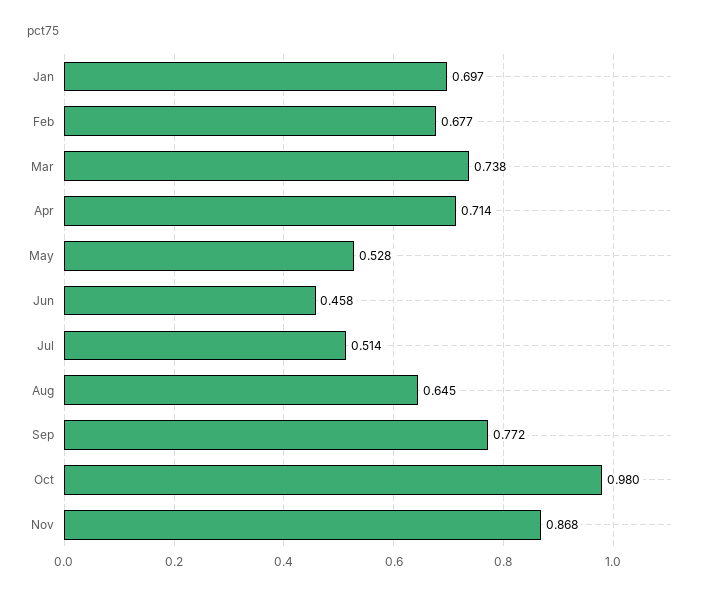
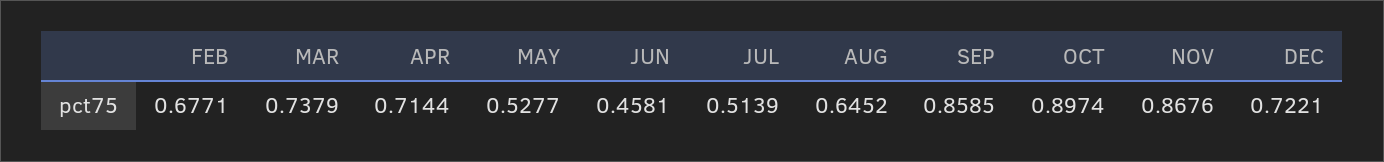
Jan: 0.697 -> none
Sep: 0.772 -> 0.8585
Oct: 0.98 -> 0.8974
DEC: none -> 0.7221

